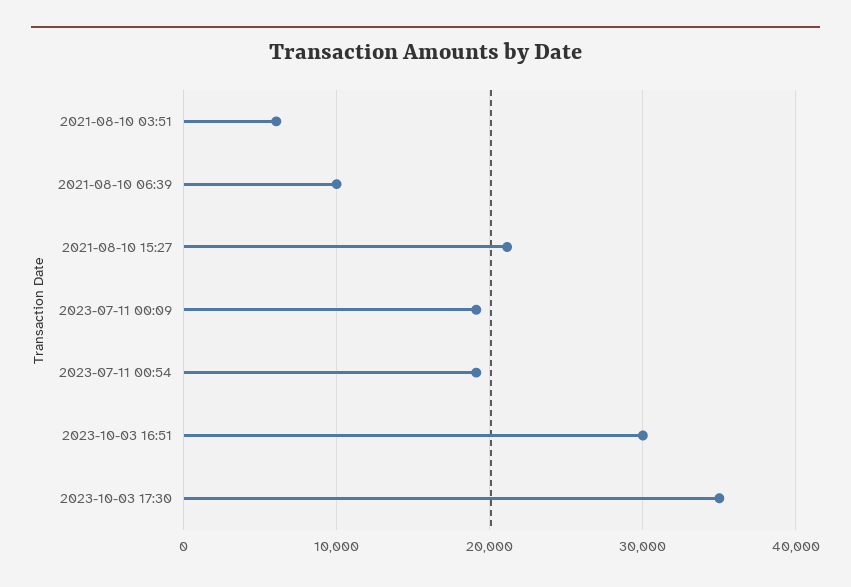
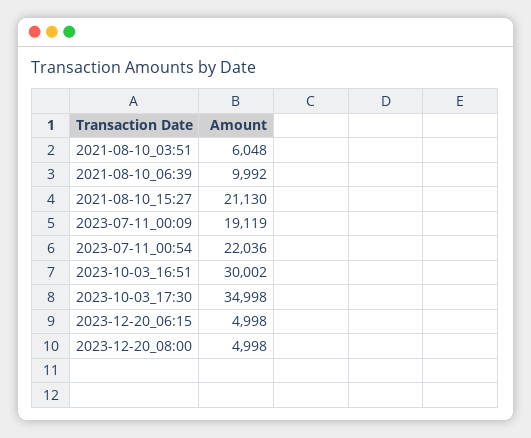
2023-07-11 00:54: 19000 -> 22036
2023-12-20_06:15: none -> 4998
2023-12-20_08:00: none -> 4998

